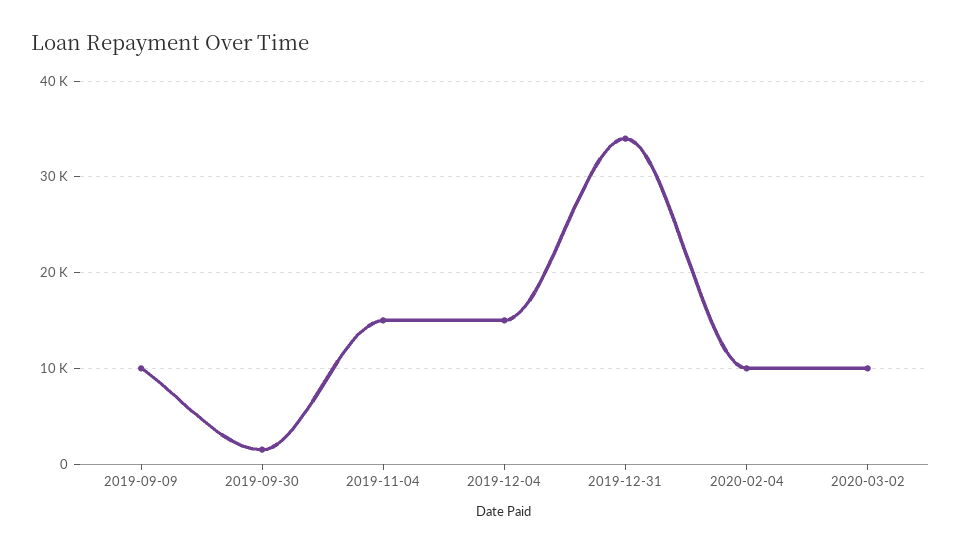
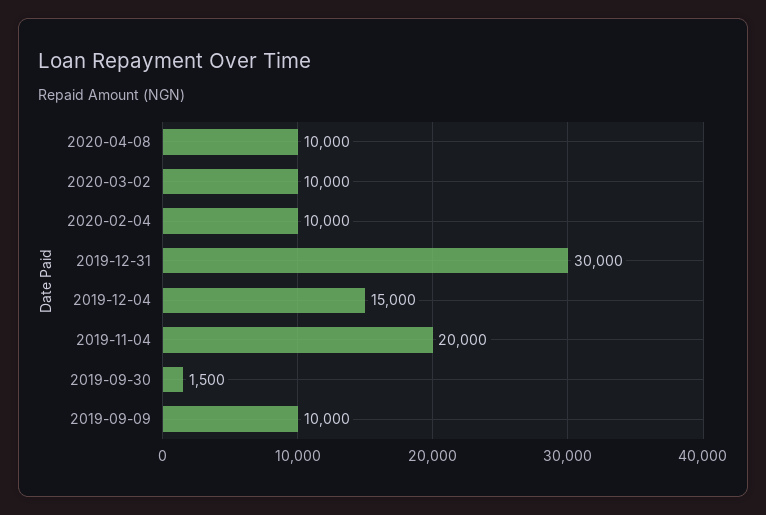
2019-11-04: 15000 -> 20000
2019-12-31: 34000 -> 30000
2020-04-08: none -> 10000

